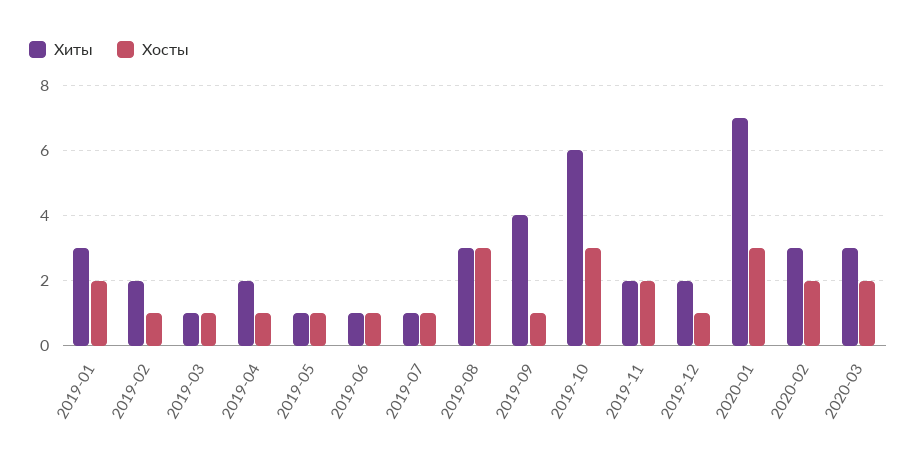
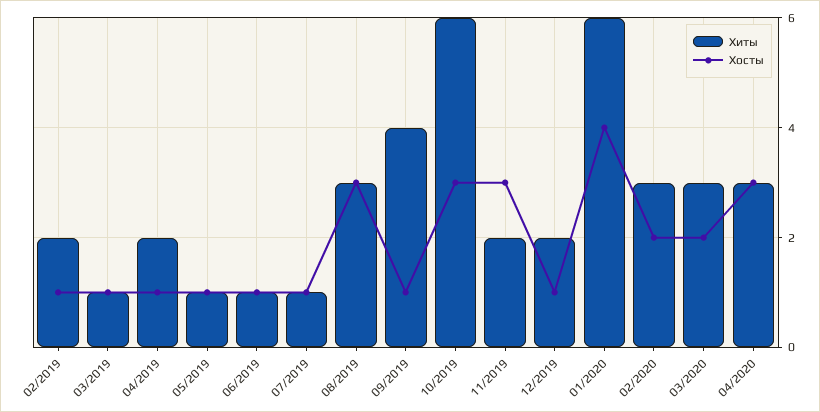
Хиты, 2019-01: 3 -> none
Хосты, 2019-01: 2 -> none
Хосты, 2019-11: 2 -> 3
Хиты, 2020-01: 7 -> 6
Хосты, 2020-01: 3 -> 4
Хиты, 04/2020: none -> 3
Хосты, 04/2020: none -> 3

